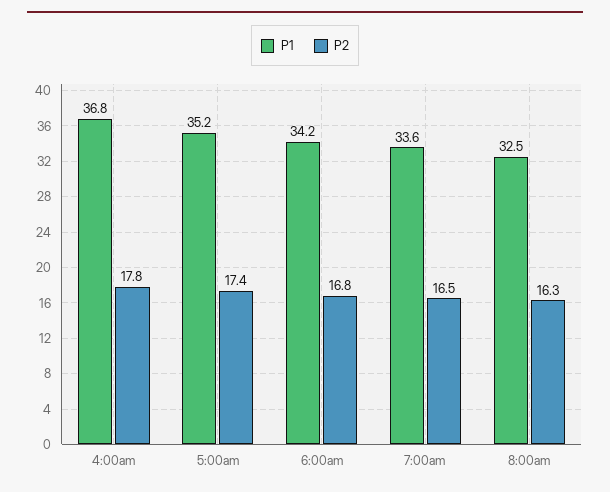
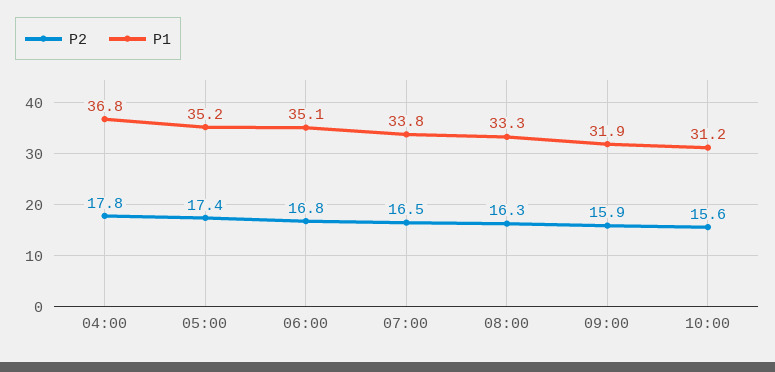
P1, 6:00am: 34.2 -> 35.1
P1, 7:00am: 33.6 -> 33.8
P1, 8:00am: 32.5 -> 33.3
P2, 09:00: none -> 15.9
P1, 09:00: none -> 31.9
P2, 10:00: none -> 15.6
P1, 10:00: none -> 31.2

